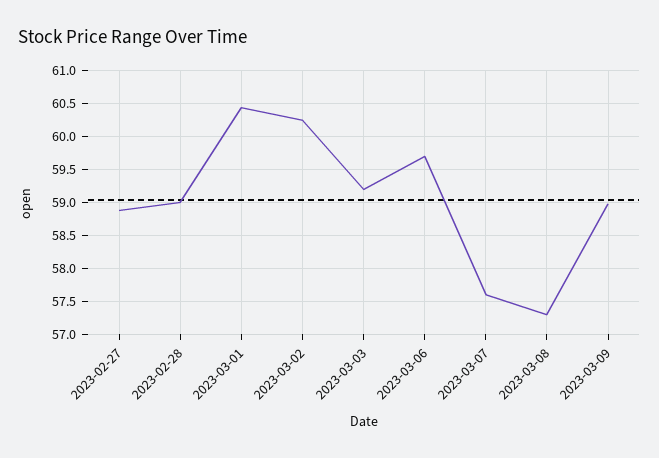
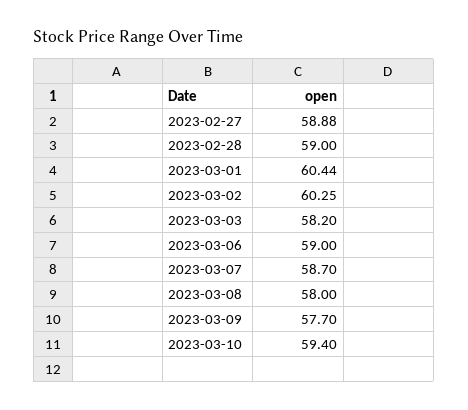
2023-03-03: 59.2 -> 58.2
2023-03-06: 59.7 -> 59
2023-03-07: 57.6 -> 58.7
2023-03-08: 57.3 -> 58
2023-03-09: 59 -> 57.7
2023-03-10: none -> 59.4

